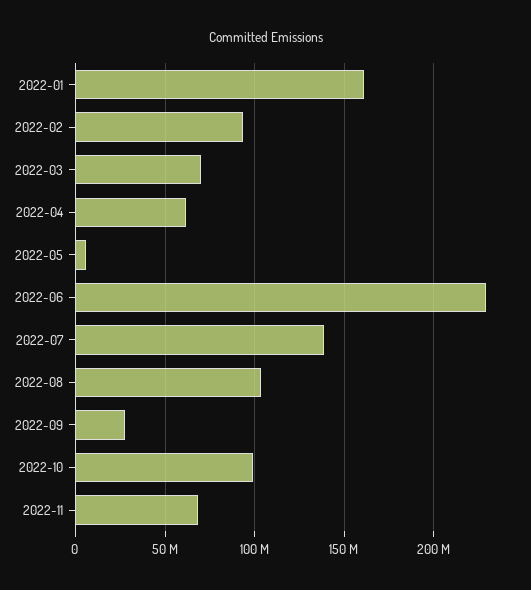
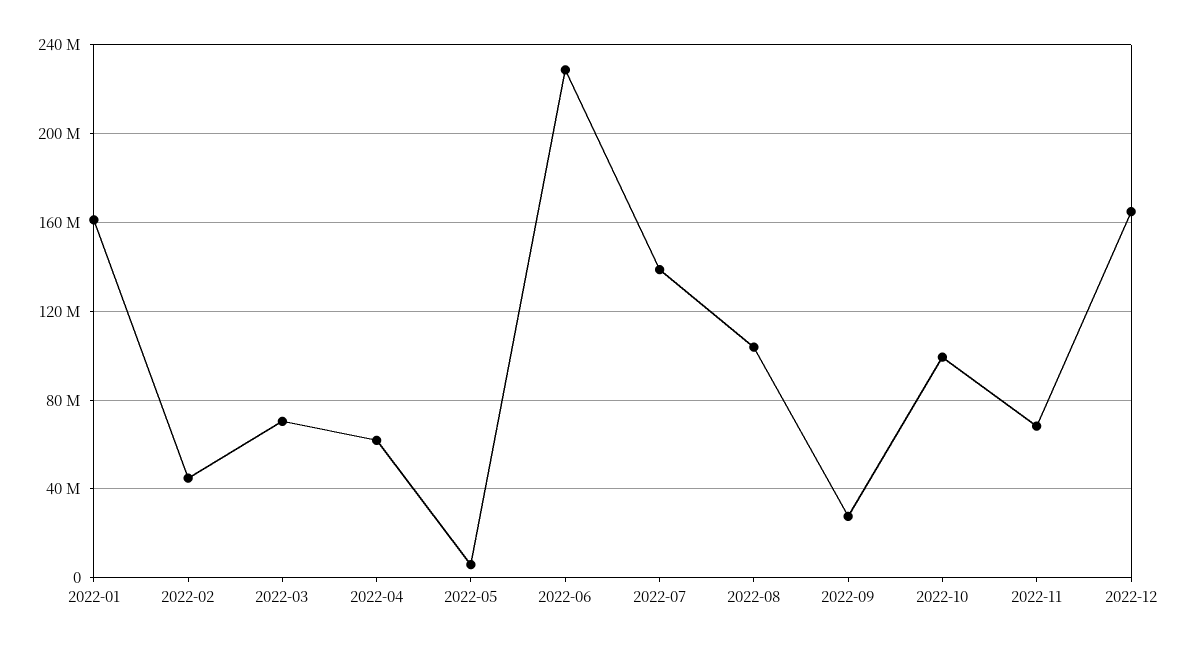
2022-02: 95000000 -> 45000000
2022-12: none -> 165000000

